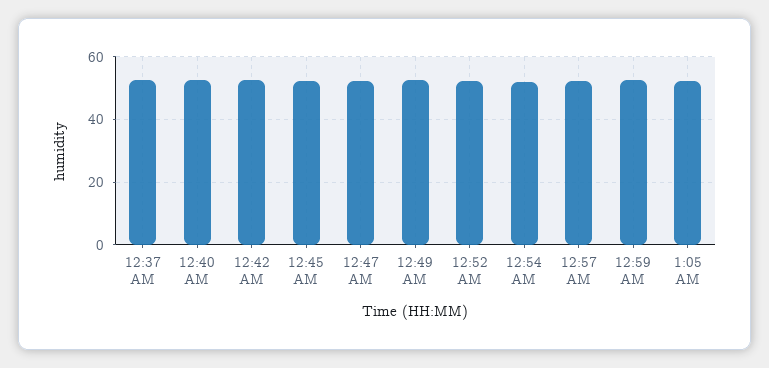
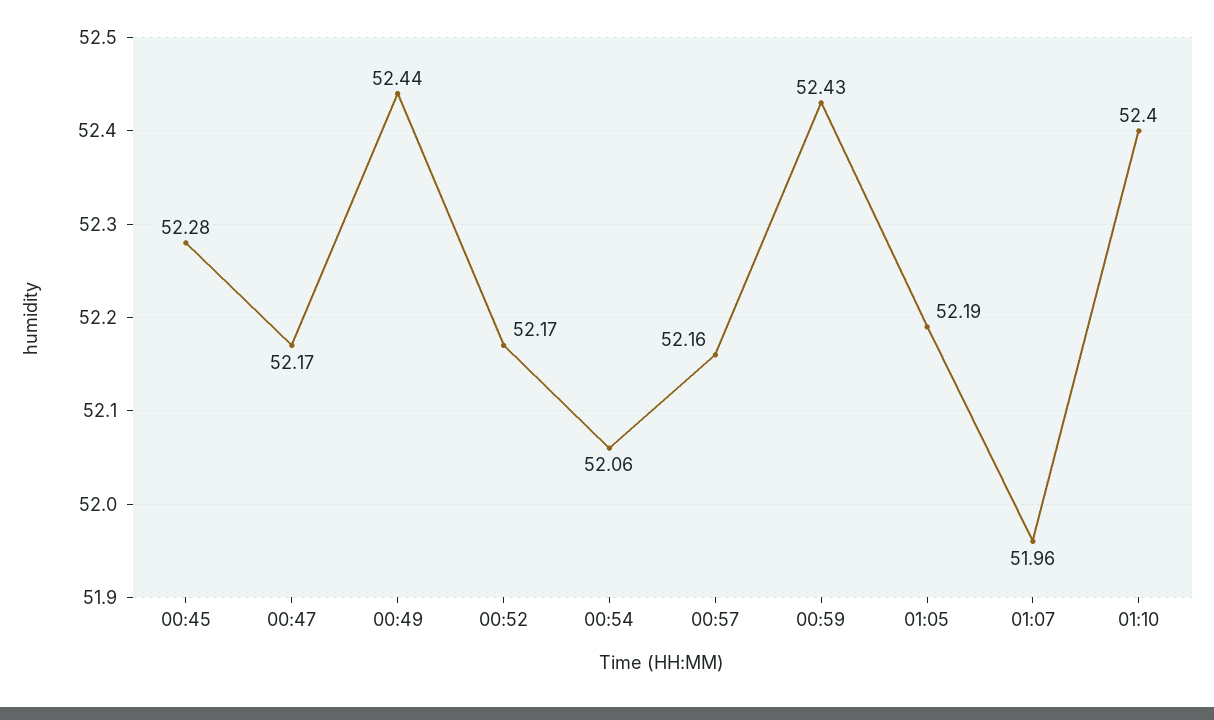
12:37 AM: 52 -> none
12:40 AM: 52 -> none
12:42 AM: 52 -> none
01:07: none -> 51.96
01:10: none -> 52.4

